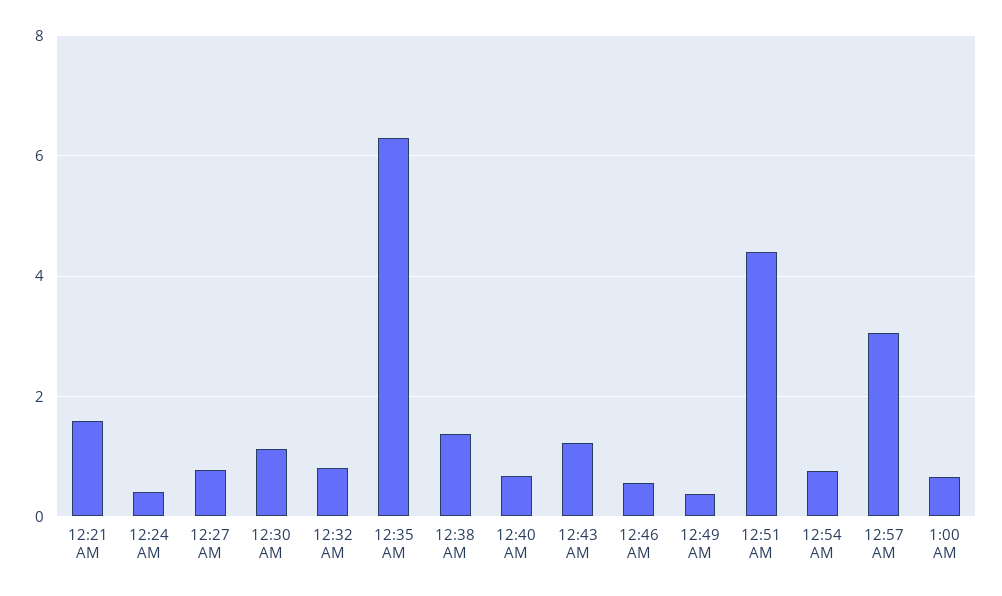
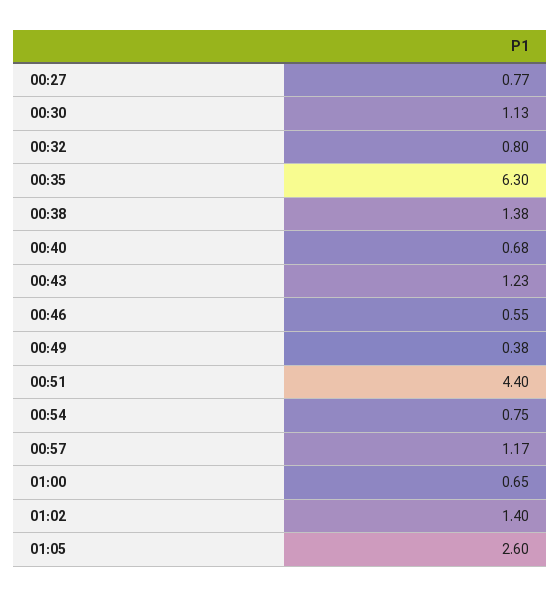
12:21 AM: 1.6 -> none
12:24 AM: 0.4 -> none
12:57 AM: 3 -> 1.17
01:02: none -> 1.4
01:05: none -> 2.6

